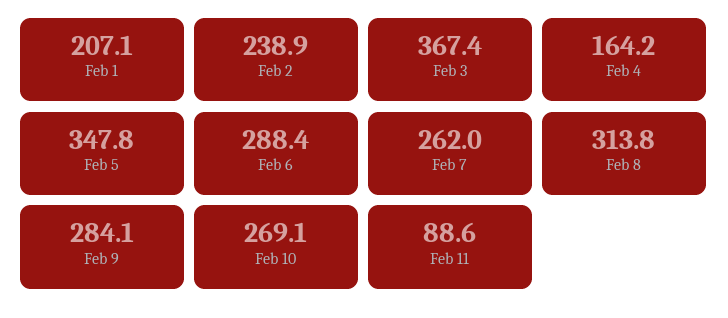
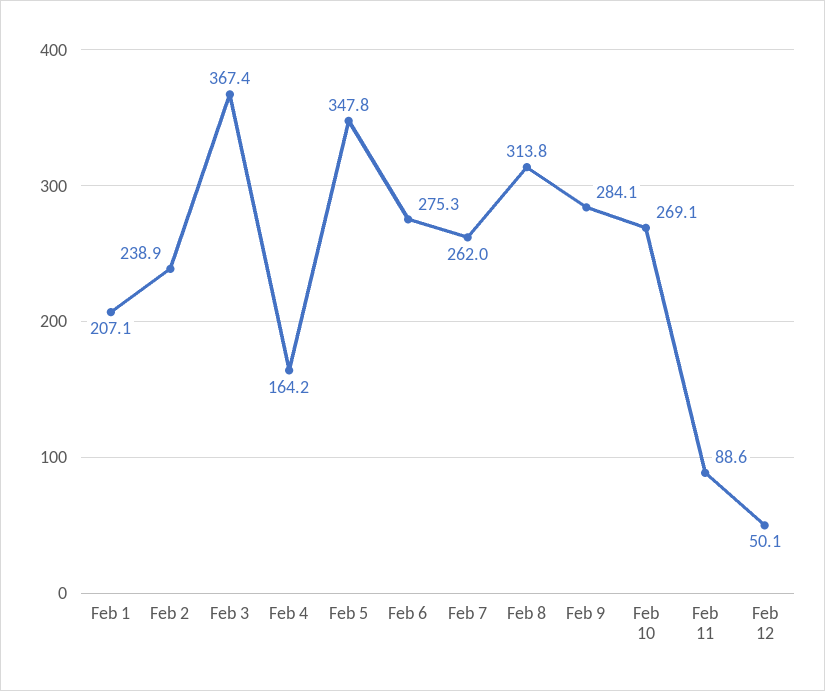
Feb 6: 288.4 -> 275.3
Feb 12: none -> 50.1

